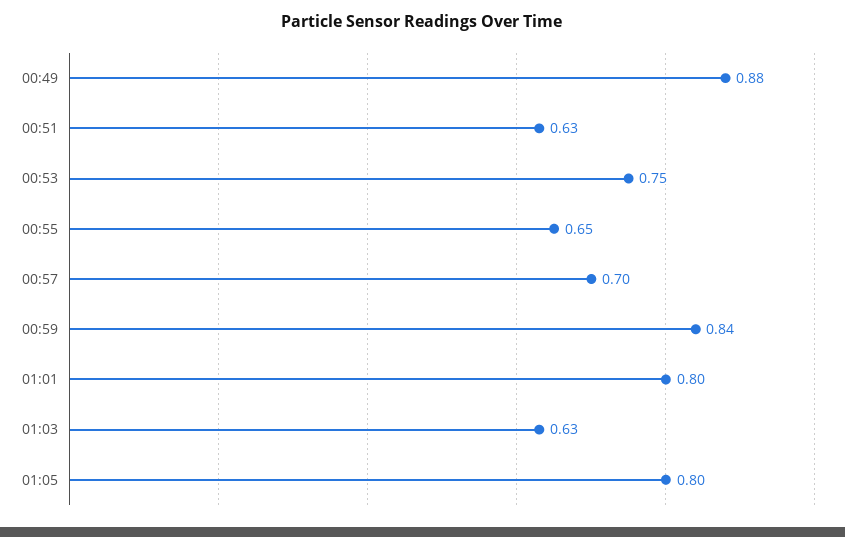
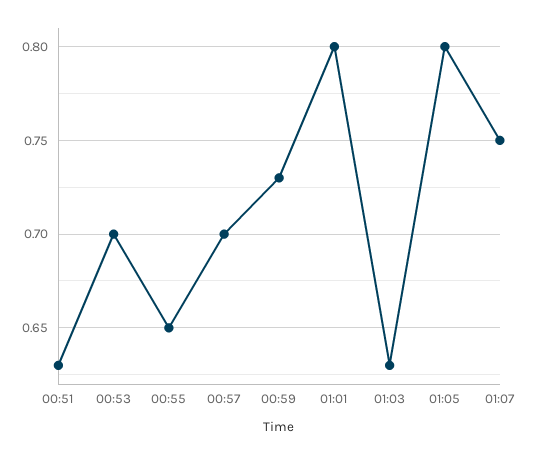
00:49: 0.88 -> none
00:53: 0.75 -> 0.7
00:59: 0.84 -> 0.73
01:07: none -> 0.75

